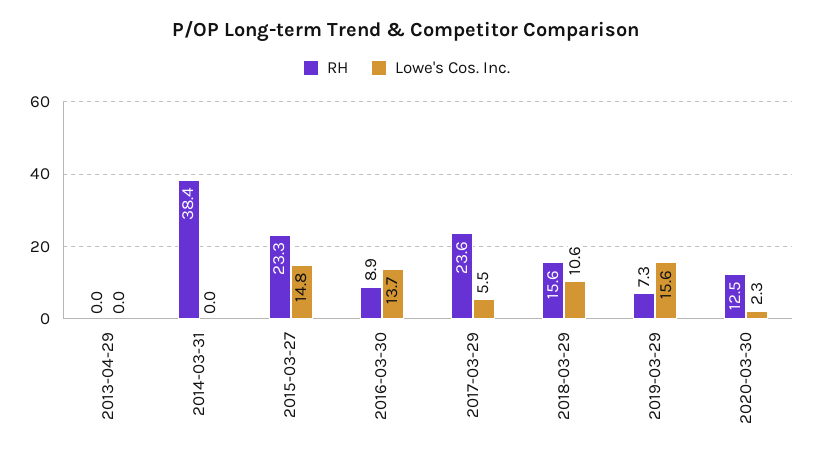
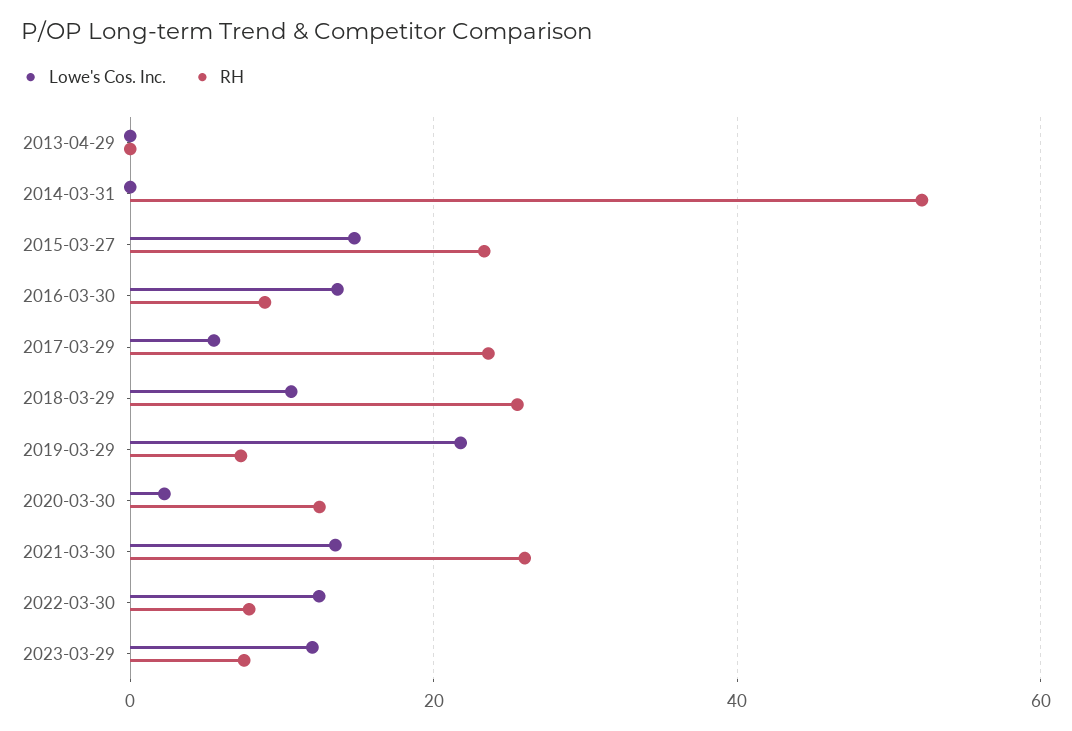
RH, 2014-03-31: 38.4 -> 52
RH, 2018-03-29: 15.6 -> 26
Lowe's Cos. Inc., 2019-03-29: 15.6 -> 22
Lowe's Cos. Inc., 2021-03-30: none -> 14
RH, 2021-03-30: none -> 26
Lowe's Cos. Inc., 2022-03-30: none -> 12
RH, 2022-03-30: none -> 8
Lowe's Cos. Inc., 2023-03-29: none -> 12
RH, 2023-03-29: none -> 8

